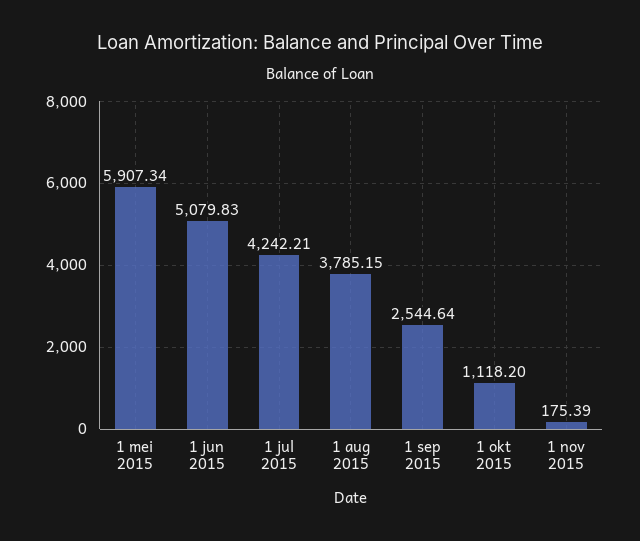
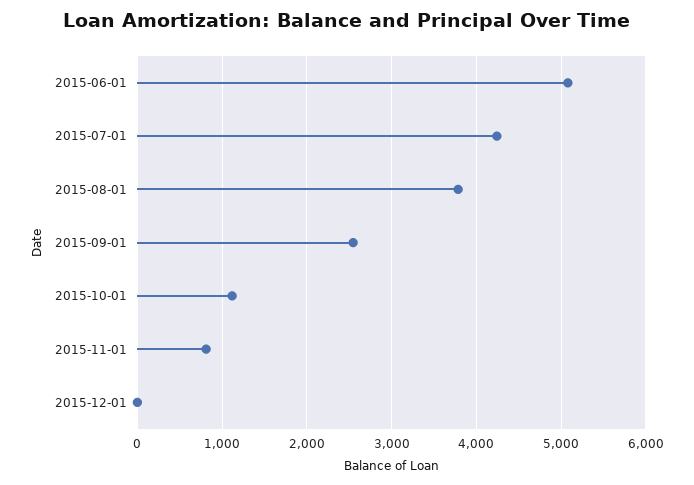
1 mei 2015: 5907.34 -> none
1 nov 2015: 175.39 -> 800
2015-12-01: none -> 0

